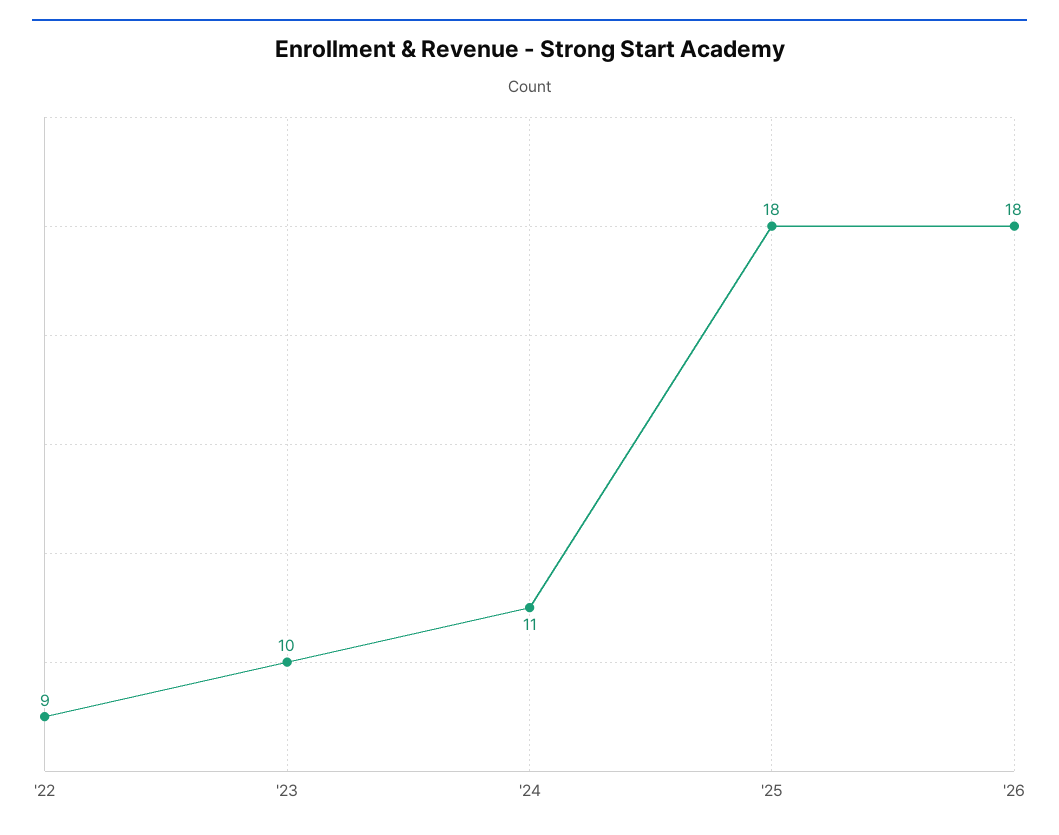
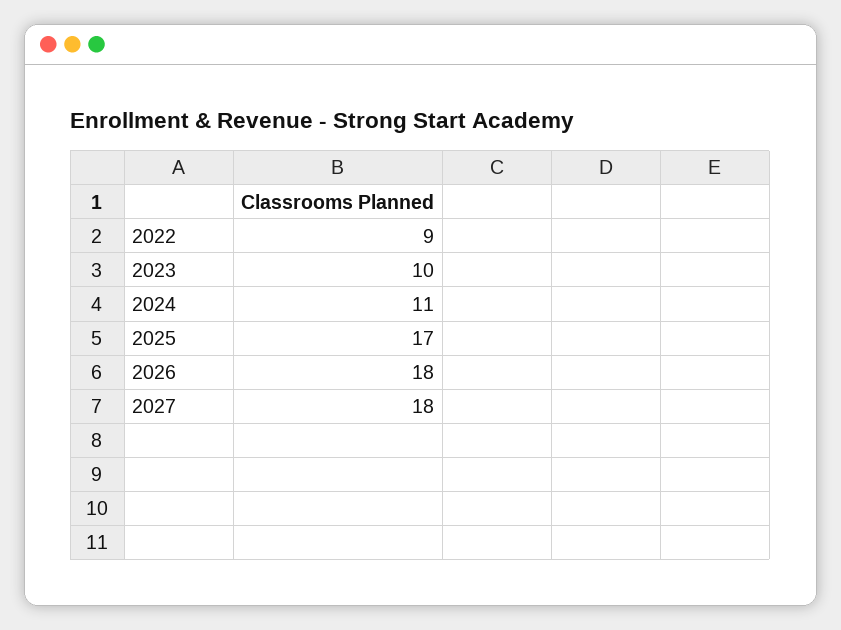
'25: 18 -> 17
2027: none -> 18

